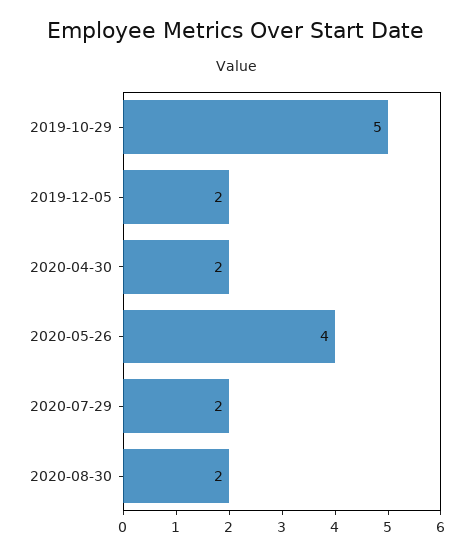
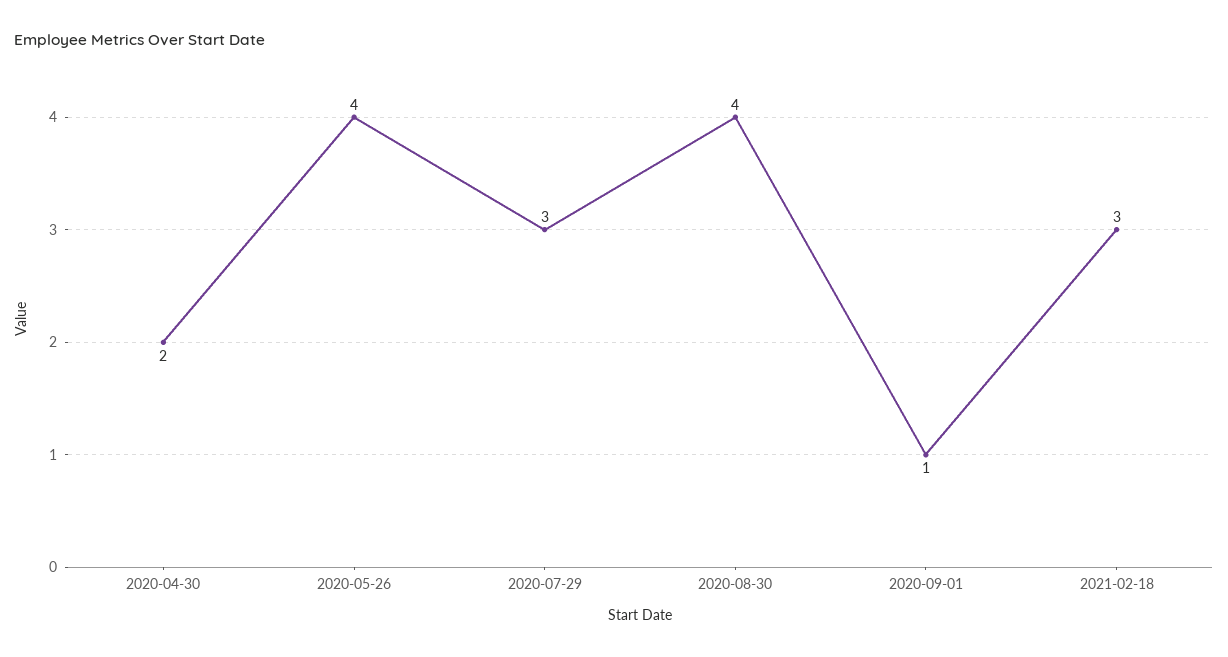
2019-10-29: 5 -> none
2019-12-05: 2 -> none
2020-07-29: 2 -> 3
2020-08-30: 2 -> 4
2020-09-01: none -> 1
2021-02-18: none -> 3

